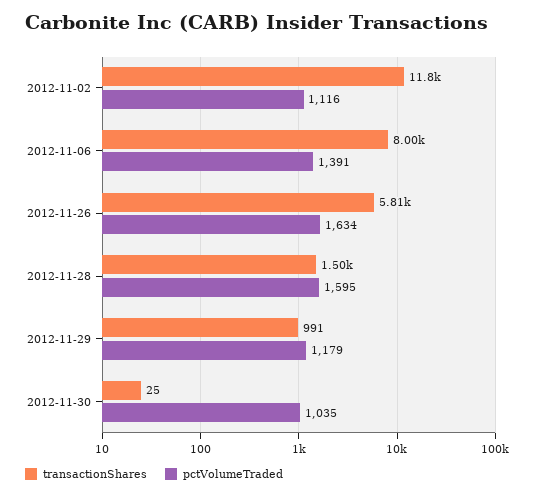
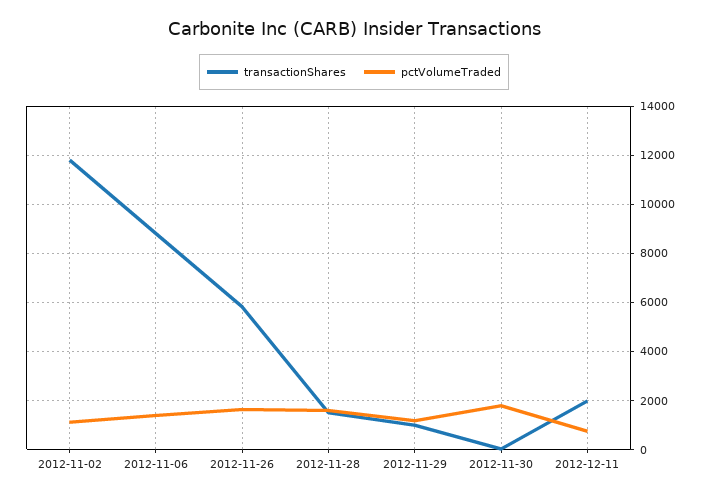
transactionShares, 2012-11-06: 8000 -> 8750
pctVolumeTraded, 2012-11-30: 1035 -> 1750
transactionShares, 2012-12-11: none -> 2000
pctVolumeTraded, 2012-12-11: none -> 750

